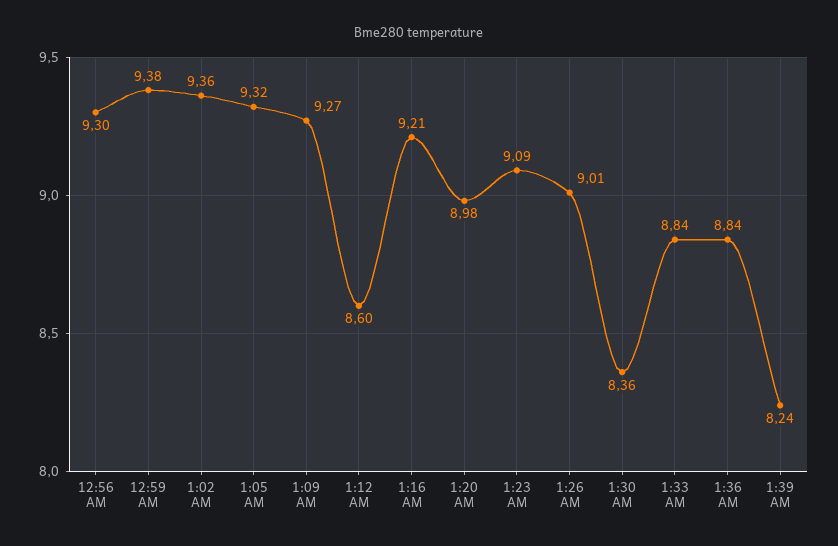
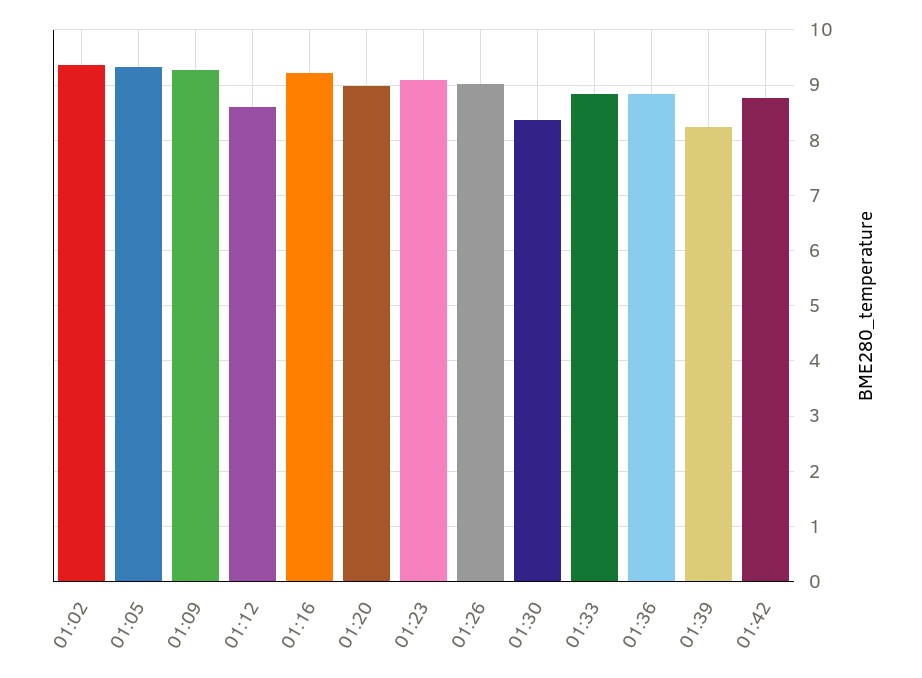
12:56 AM: 9.3 -> none
12:59 AM: 9.38 -> none
01:42: none -> 8.8

